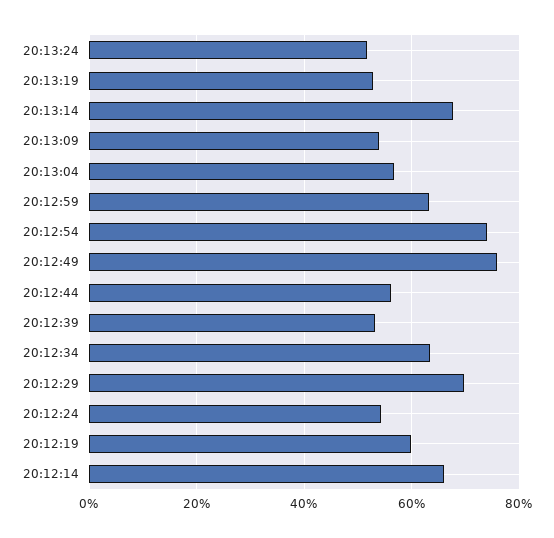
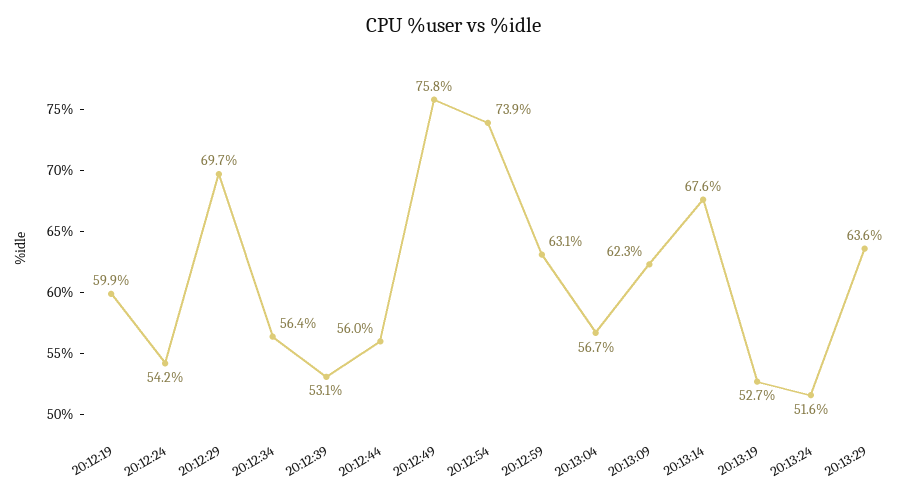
20:13:09: 54 -> 62.3
20:12:34: 64 -> 56.4
20:12:14: 66 -> none
20:13:29: none -> 63.6

